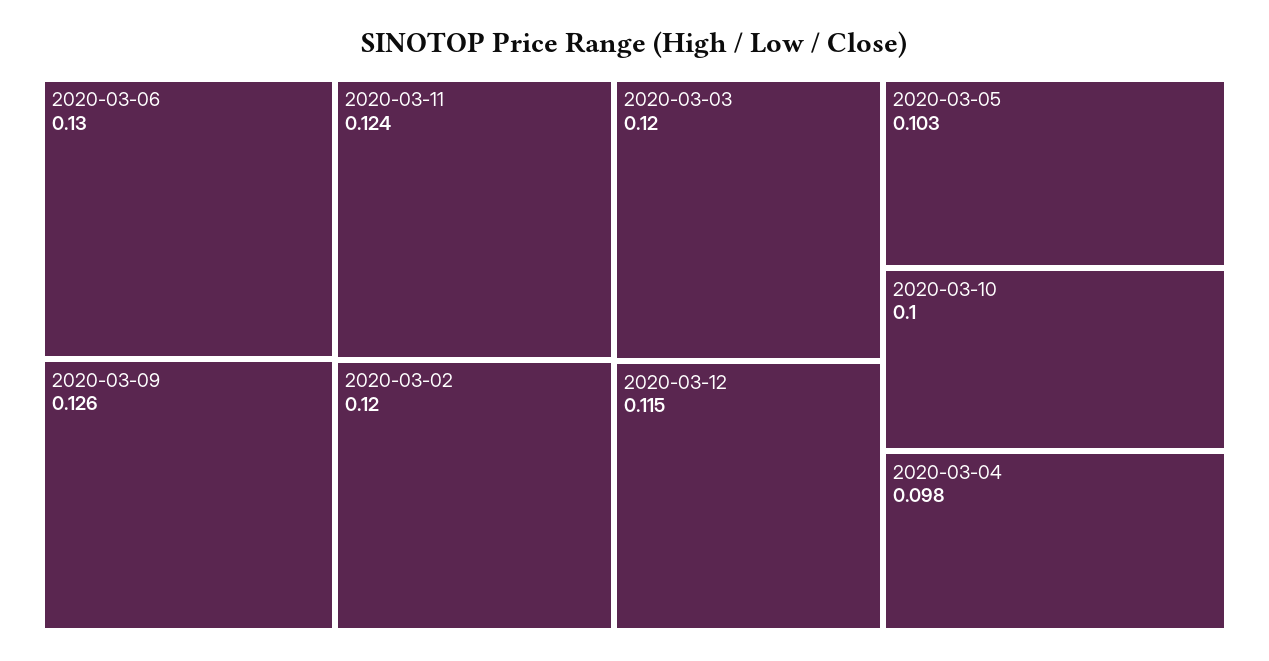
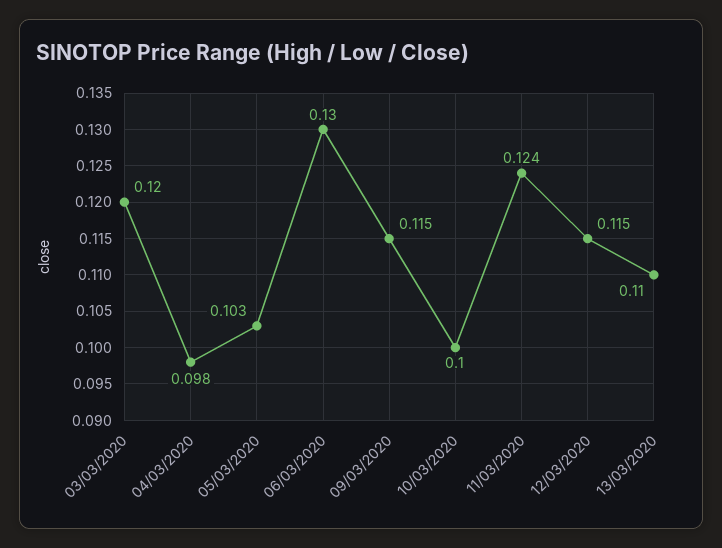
2020-03-09: 0.126 -> 0.115
2020-03-02: 0.12 -> none
13/03/2020: none -> 0.11

